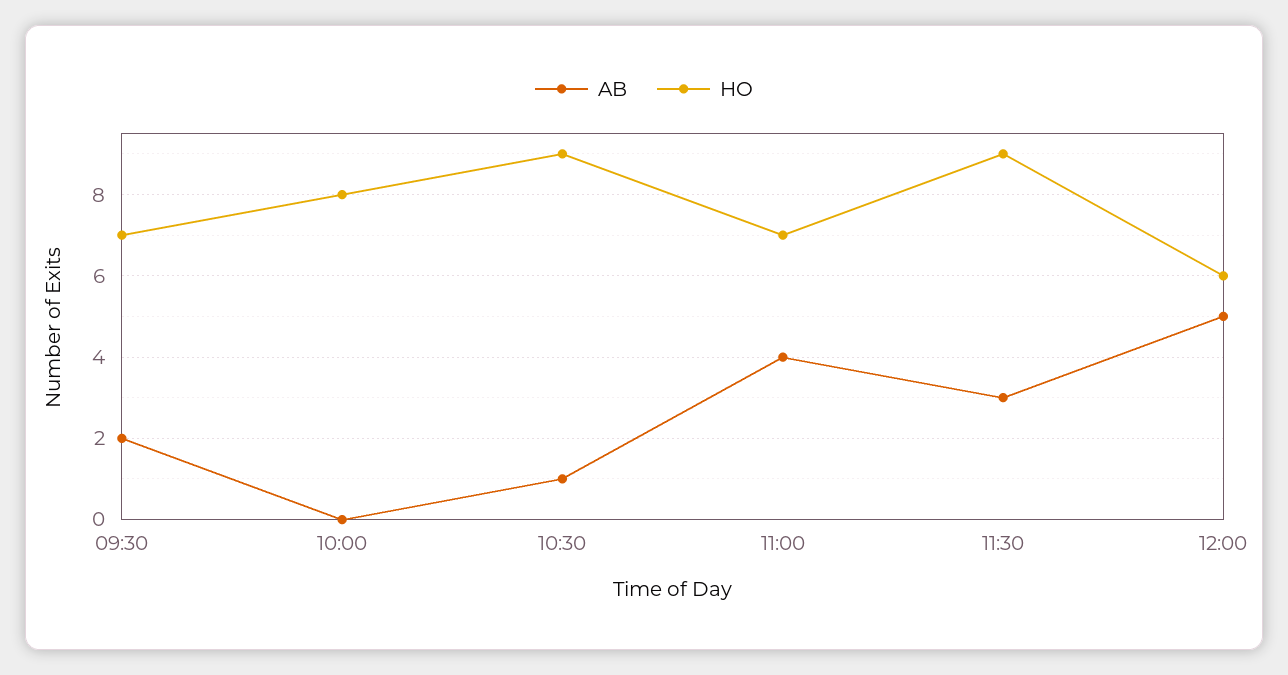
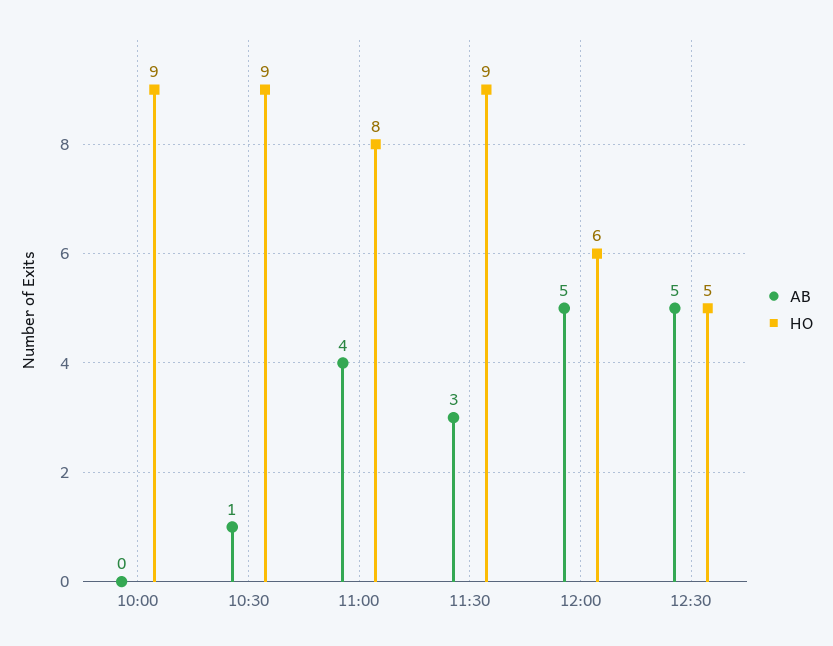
AB, 09:30: 2 -> none
HO, 09:30: 7 -> none
HO, 10:00: 8 -> 9
HO, 11:00: 7 -> 8
AB, 12:30: none -> 5
HO, 12:30: none -> 5

